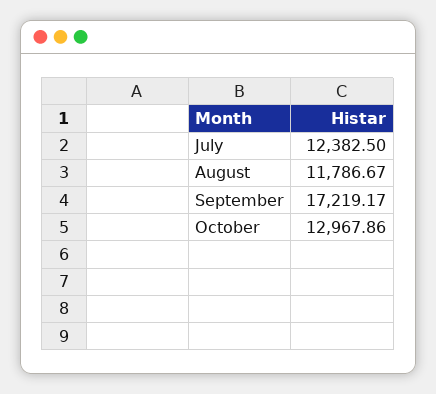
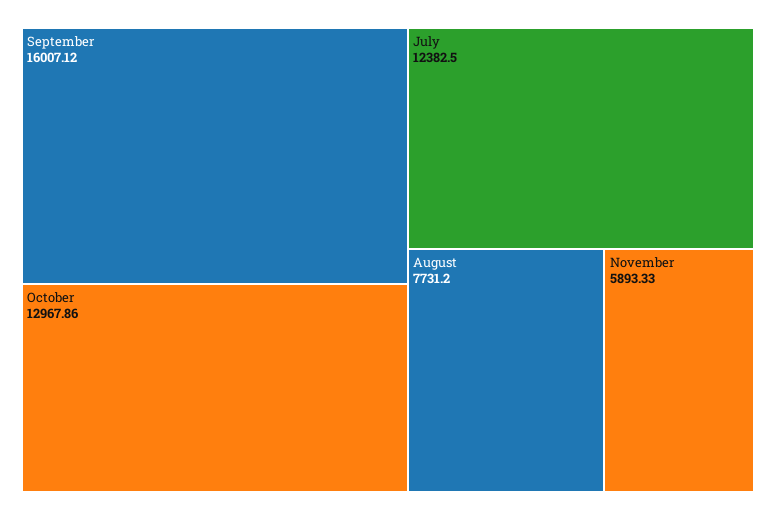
August: 11786.67 -> 7731.2
September: 17219.17 -> 16007.12
November: none -> 5893.33

